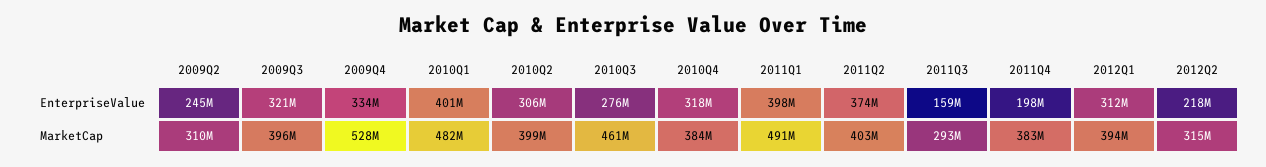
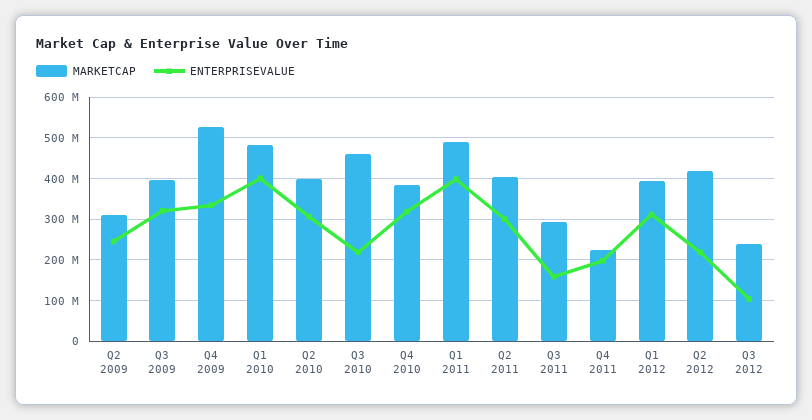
EnterpriseValue, 2010Q3: 276000000 -> 220000000
EnterpriseValue, 2011Q2: 374000000 -> 300000000
MarketCap, 2011Q4: 383000000 -> 220000000
MarketCap, 2012Q2: 315000000 -> 420000000
MarketCap, Q3 2012: none -> 240000000
EnterpriseValue, Q3 2012: none -> 100000000

